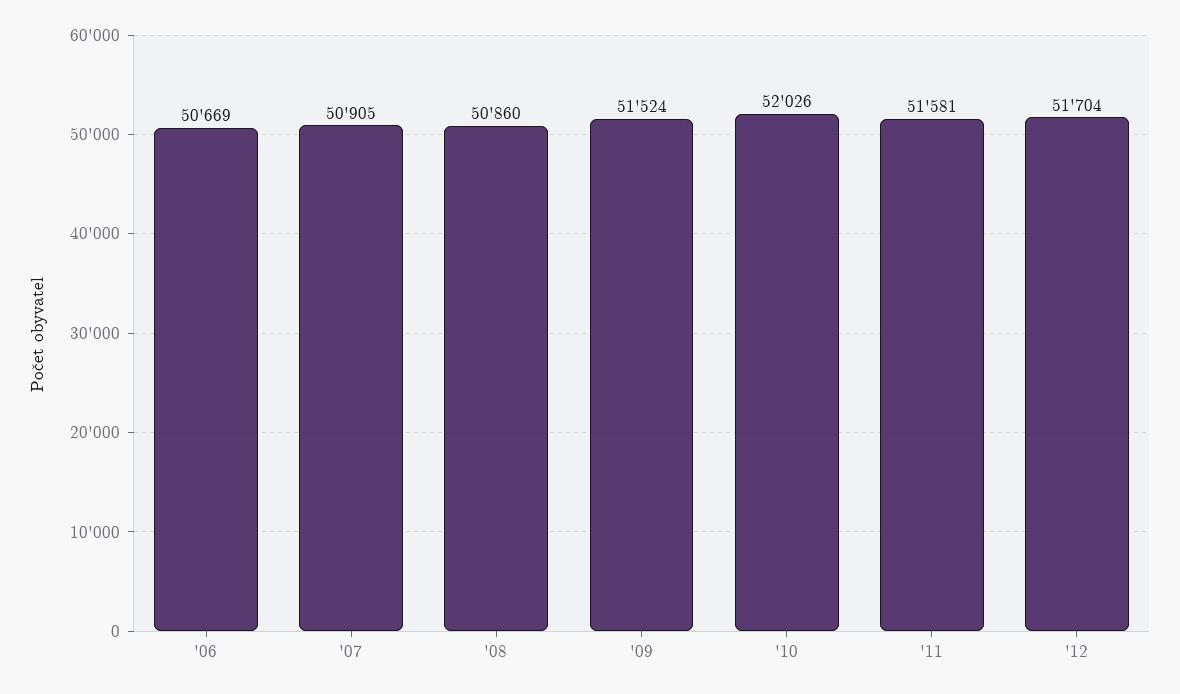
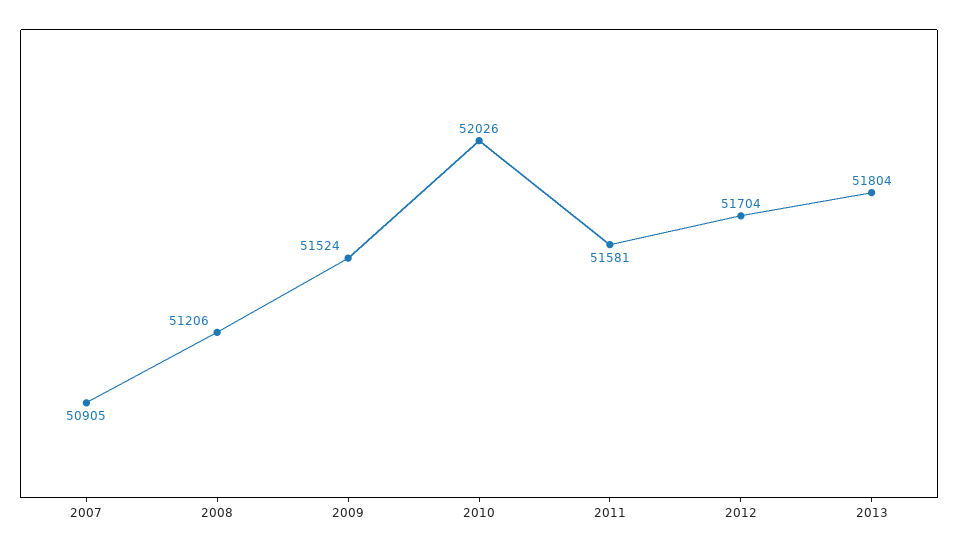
'06: 50669 -> none
'08: 50860 -> 51206
2013: none -> 51804

